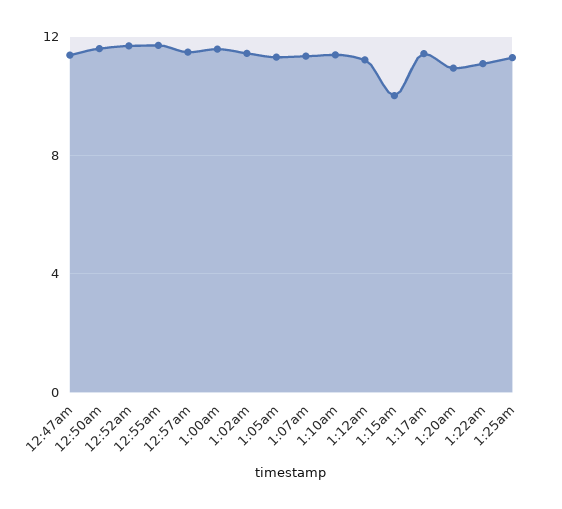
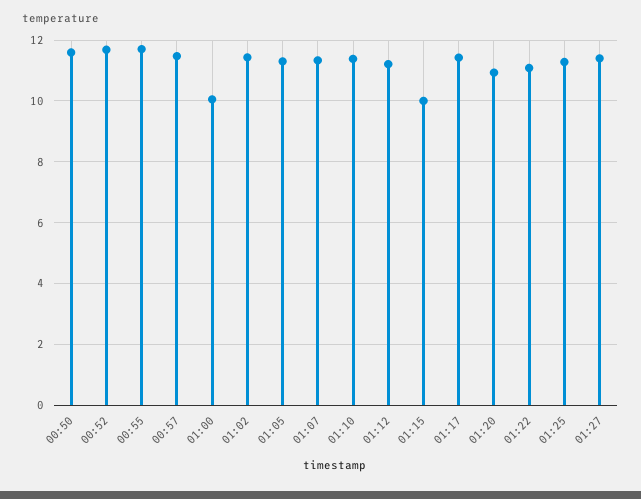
12:47am: 11.5 -> none
1:00am: 11.5 -> 10
01:27: none -> 11.4

